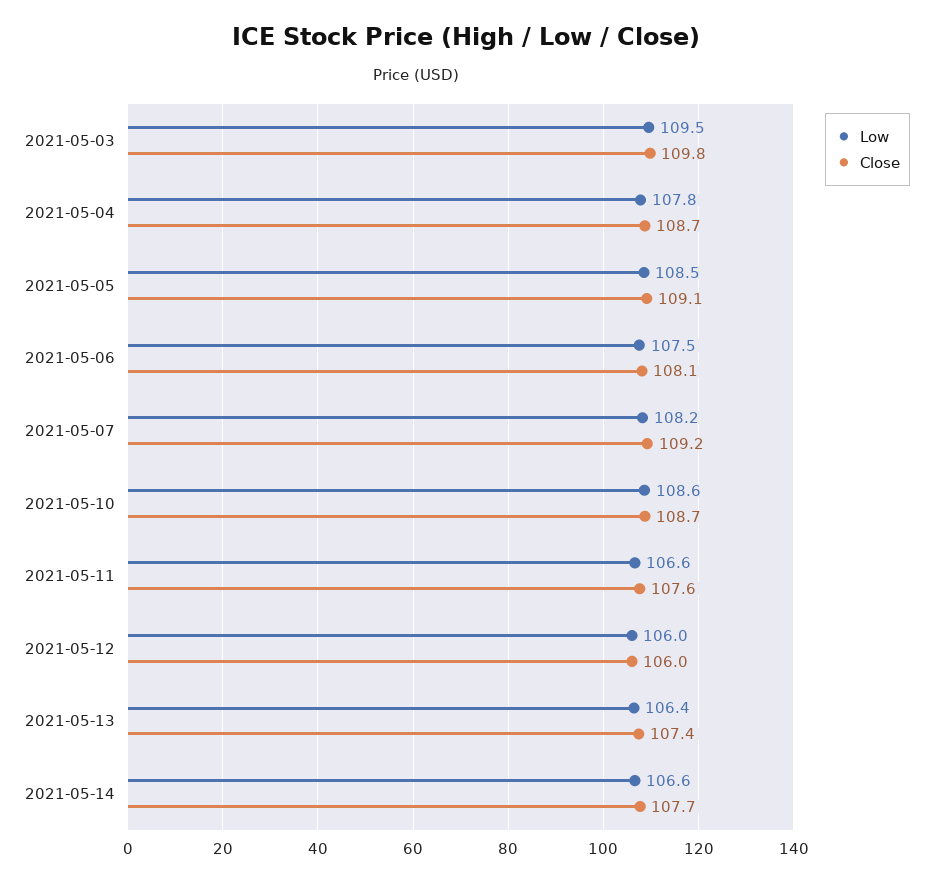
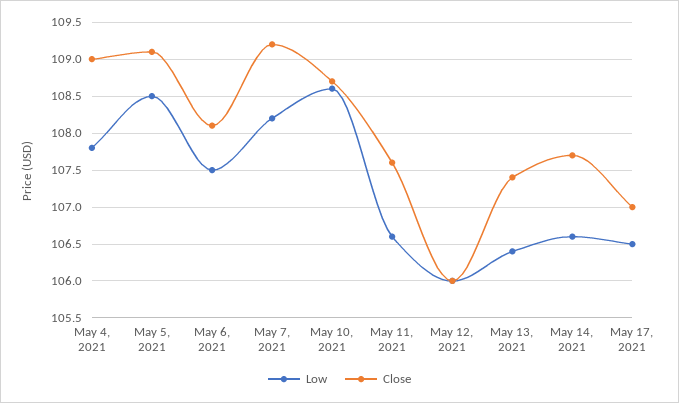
Low, 2021-05-03: 109.5 -> none
Close, 2021-05-03: 109.8 -> none
Close, 2021-05-04: 108.7 -> 109
Low, May 17, 2021: none -> 106.5
Close, May 17, 2021: none -> 107

